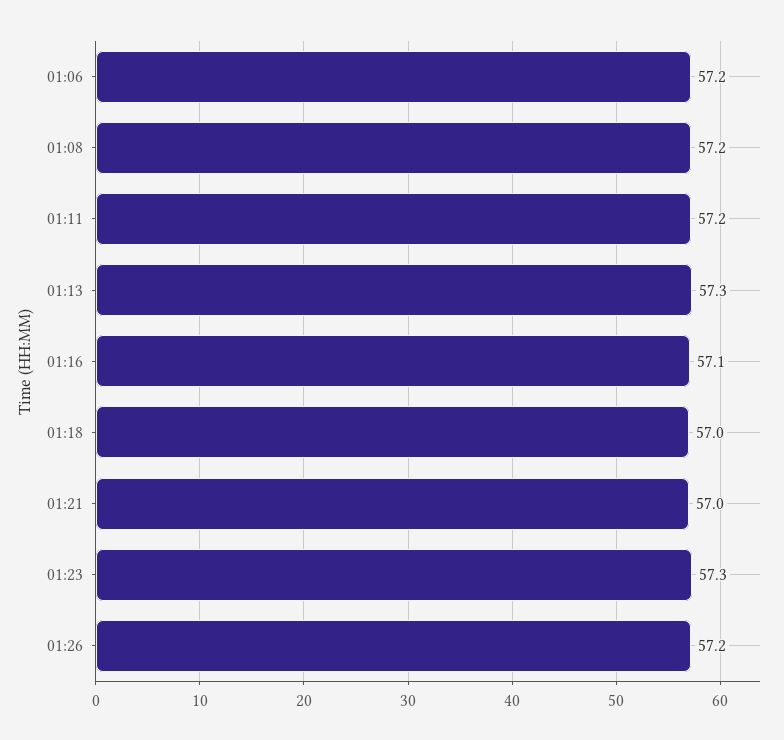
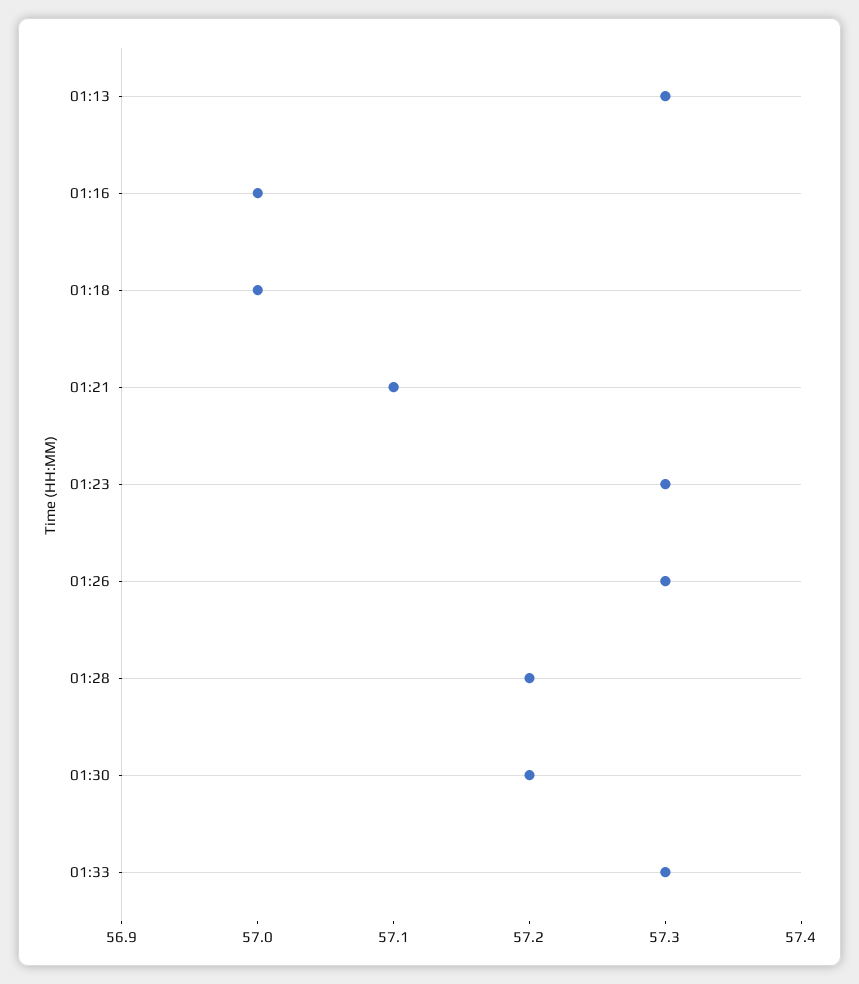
01:06: 57.2 -> none
01:08: 57.2 -> none
01:11: 57.2 -> none
01:16: 57.1 -> 57
01:21: 57 -> 57.1
01:26: 57.2 -> 57.3
01:28: none -> 57.2
01:30: none -> 57.2
01:33: none -> 57.3

